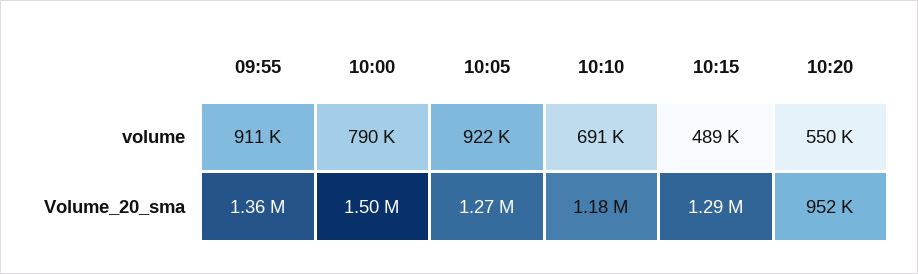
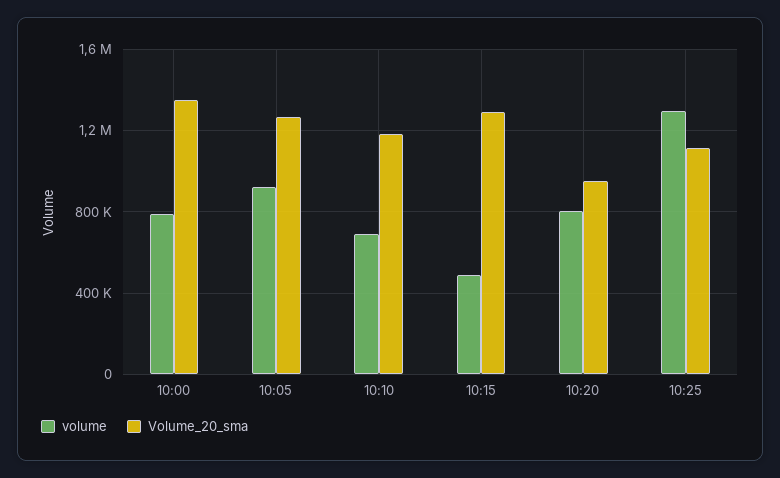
volume, 09:55: 911000 -> none
volume, 10:20: 550000 -> 800000
Volume_20_sma, 09:55: 1360000 -> none
Volume_20_sma, 10:00: 1500000 -> 1350000
volume, 10:25: none -> 1300000
Volume_20_sma, 10:25: none -> 1100000

